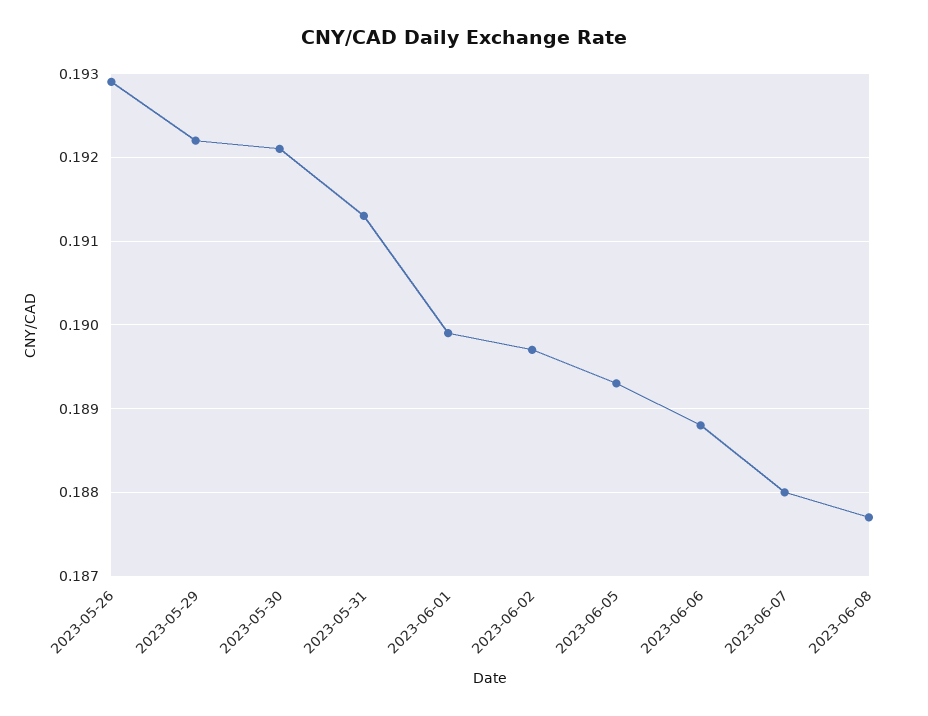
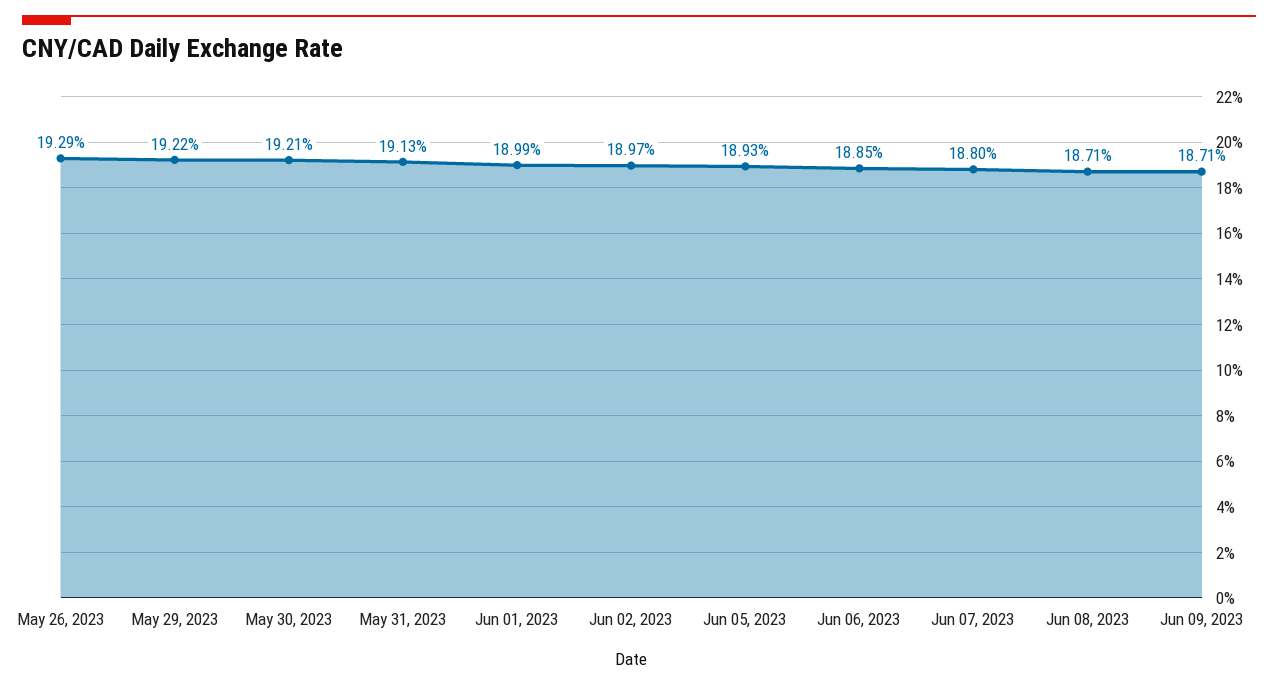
2023-06-06: 0.1888 -> 0.1885
2023-06-08: 0.1877 -> 0.1871
Jun 09, 2023: none -> 0.1871

